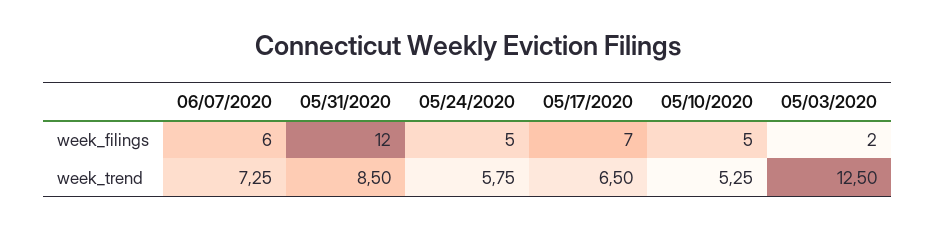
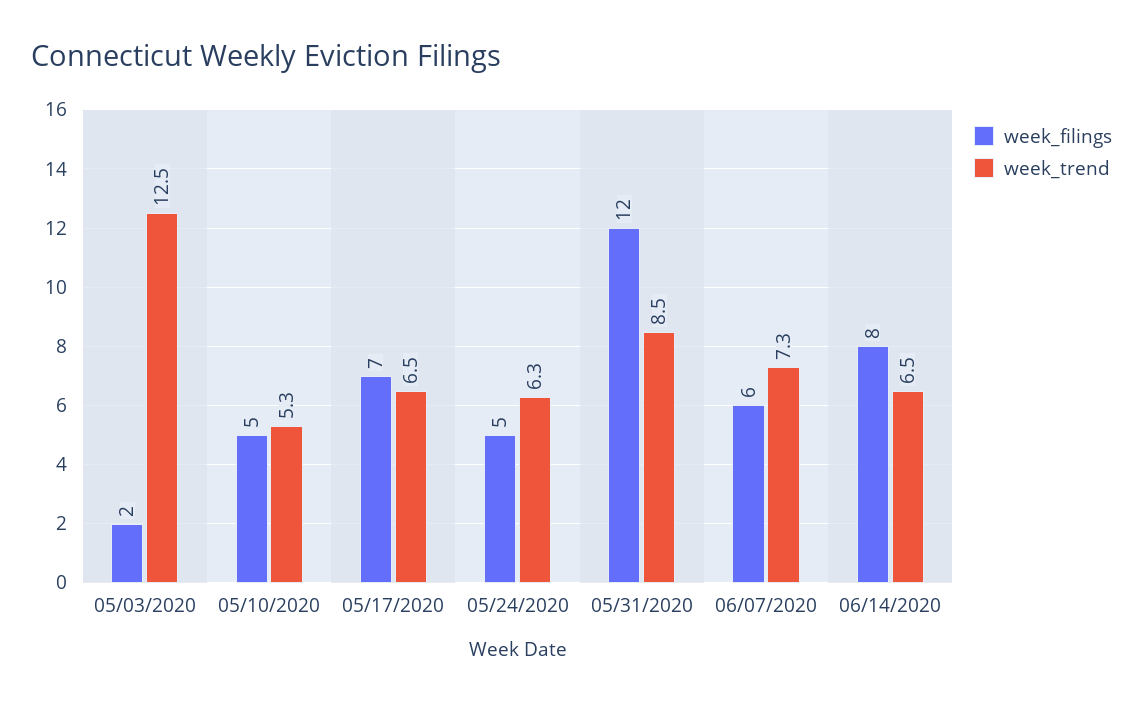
week_trend, 05/24/2020: 5.75 -> 6.3
week_filings, 06/14/2020: none -> 8
week_trend, 06/14/2020: none -> 6.5

